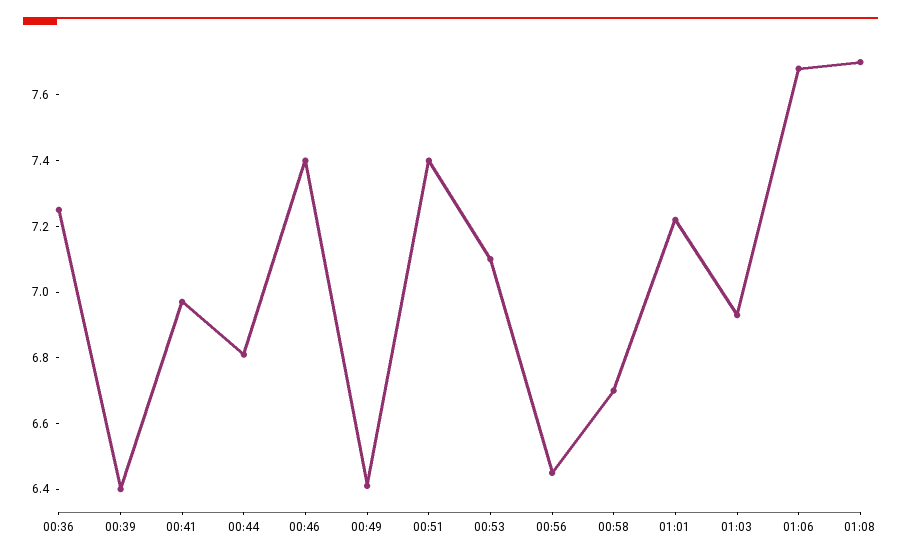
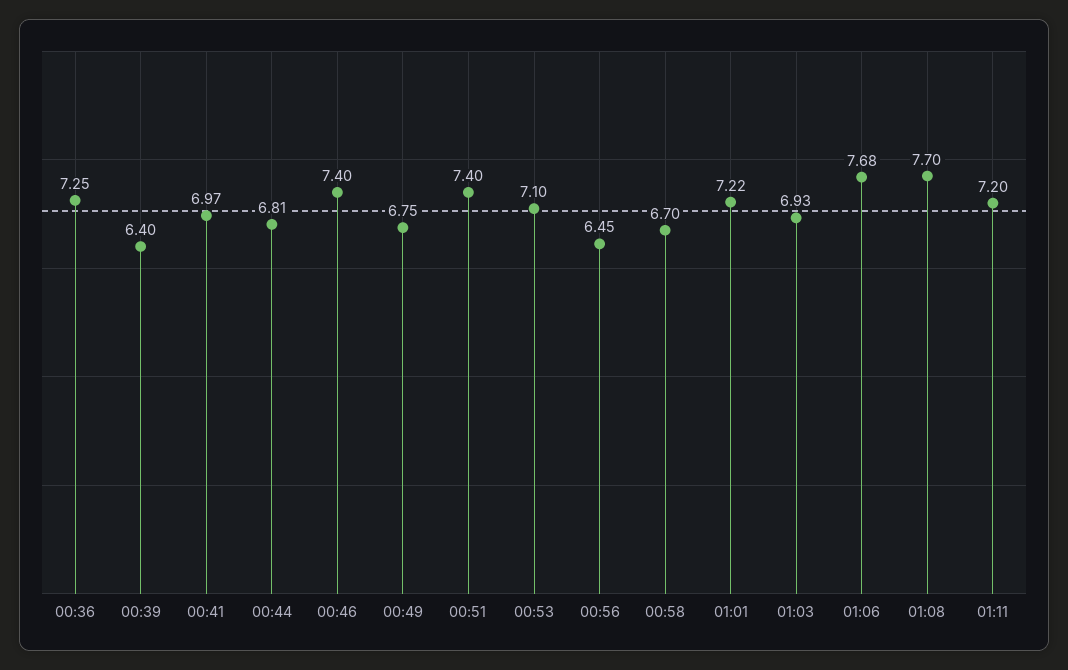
00:49: 6.4 -> 6.75
01:11: none -> 7.2

